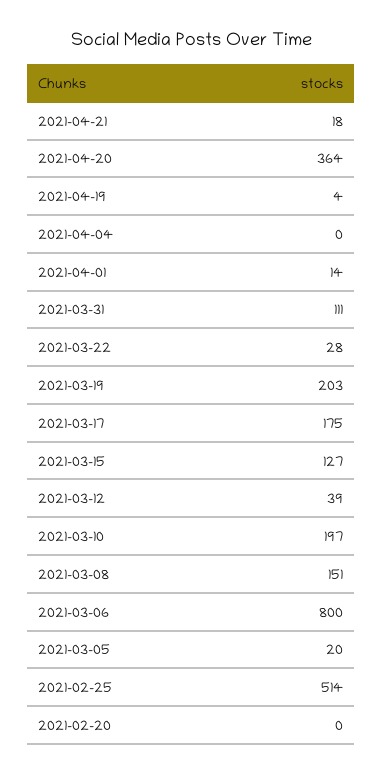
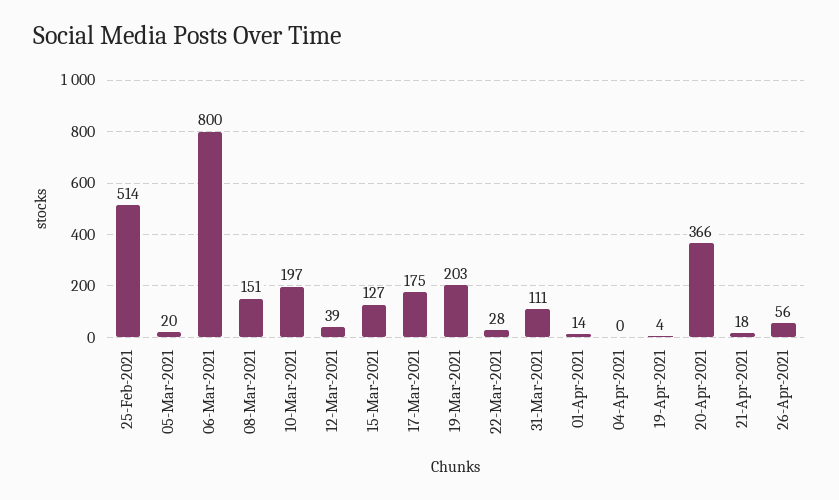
2021-04-20: 364 -> 366
2021-02-20: 0 -> none
26-Apr-2021: none -> 56

